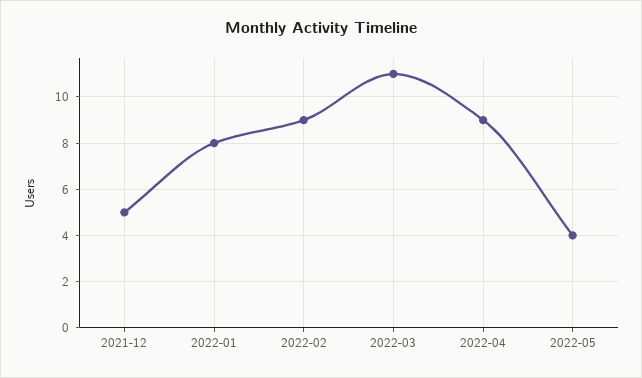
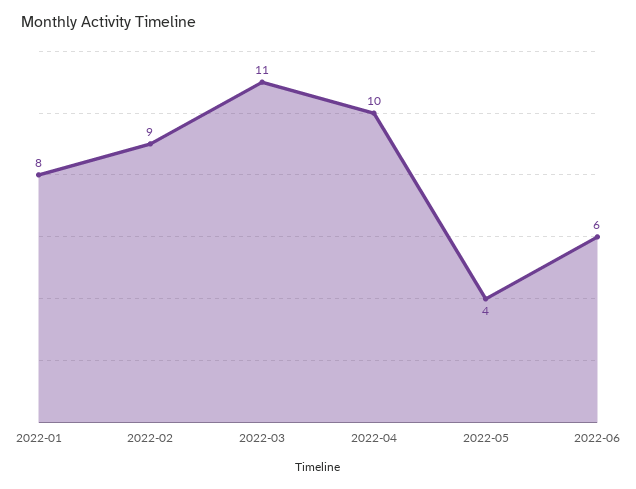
2021-12: 5 -> none
2022-04: 9 -> 10
2022-06: none -> 6

